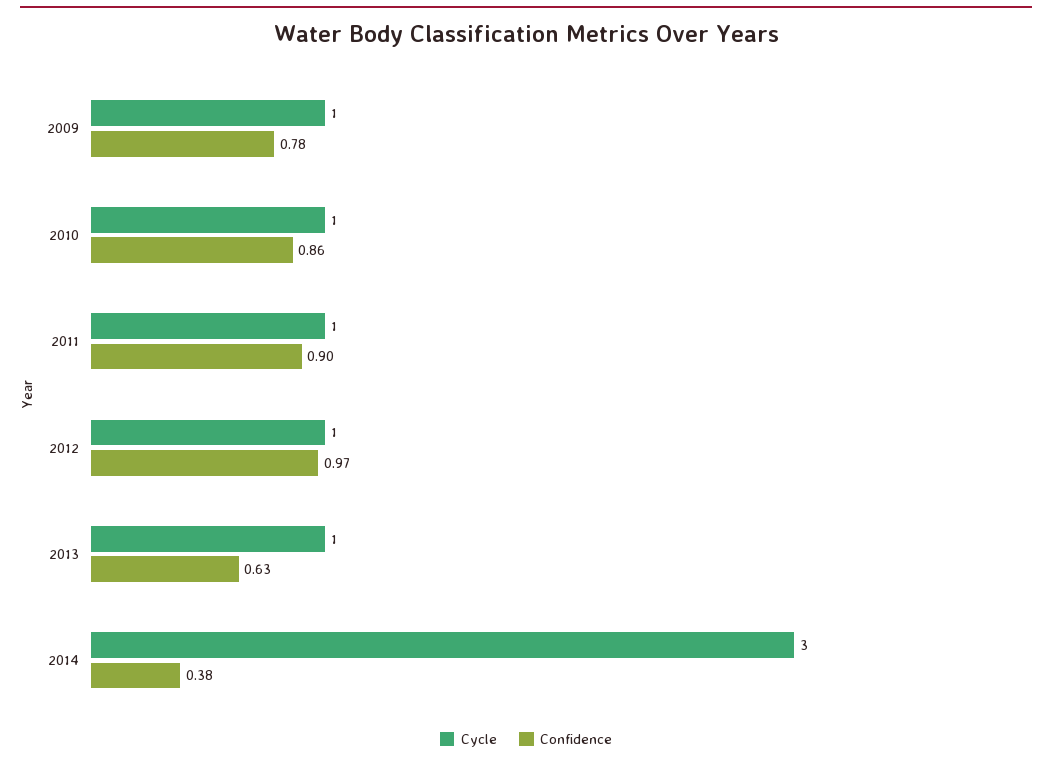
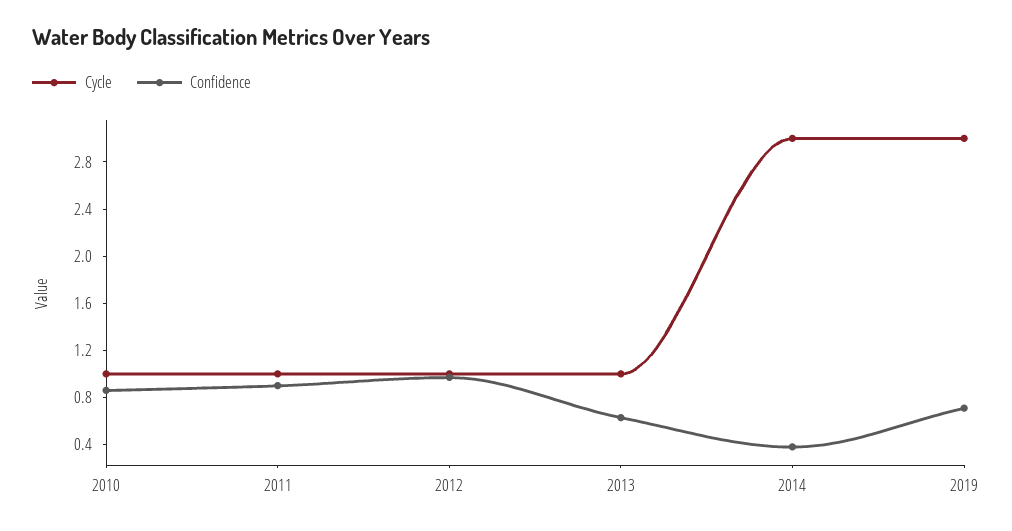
Cycle, 2009: 1 -> none
Confidence, 2009: 0.78 -> none
Cycle, 2019: none -> 3
Confidence, 2019: none -> 0.7

